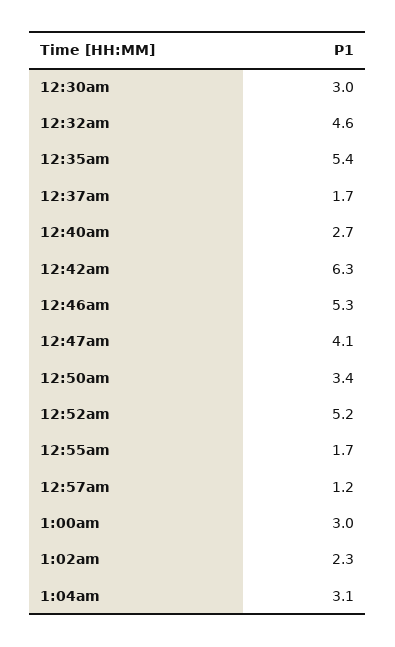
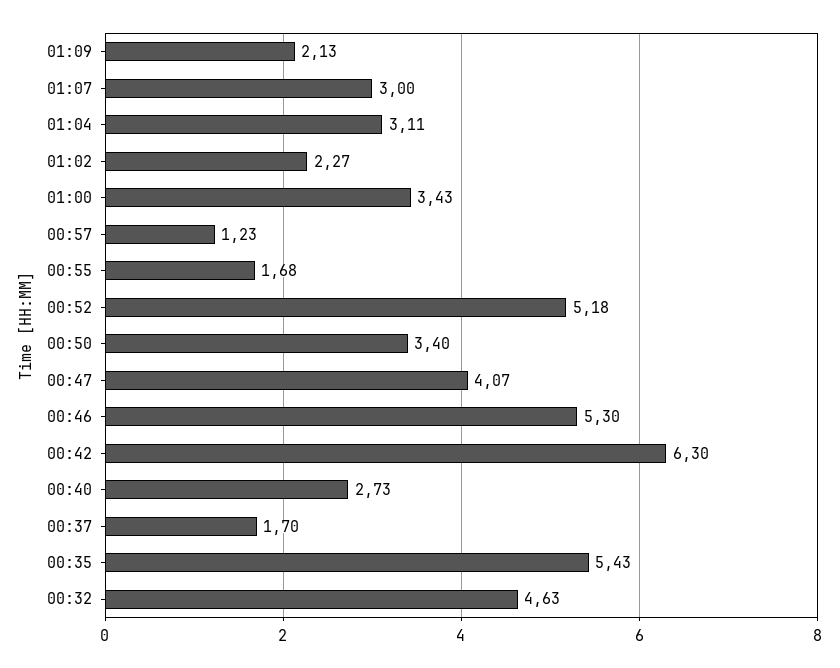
12:30am: 3 -> none
1:00am: 3 -> 3.43
01:09: none -> 2.13
01:07: none -> 3

